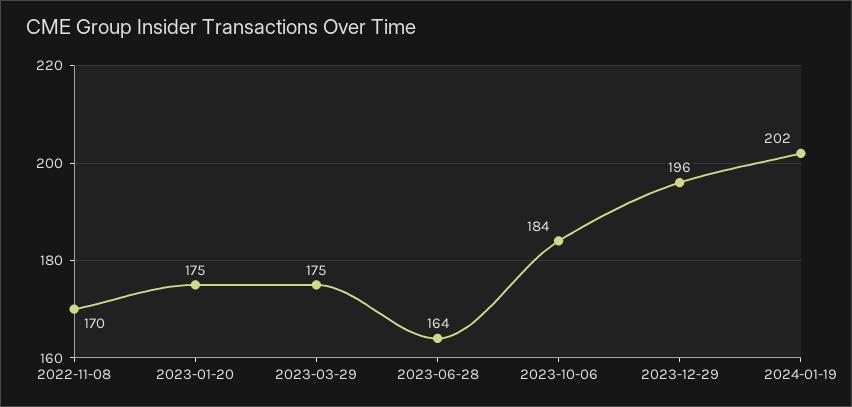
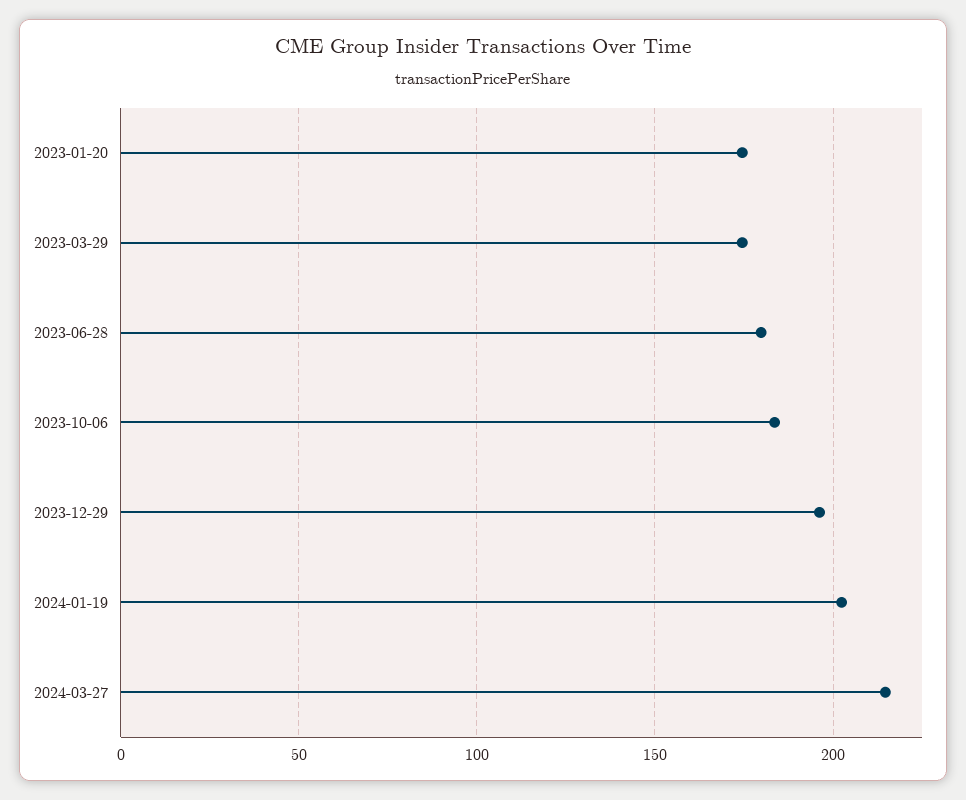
2022-11-08: 170 -> none
2023-06-28: 164 -> 180
2024-03-27: none -> 215

